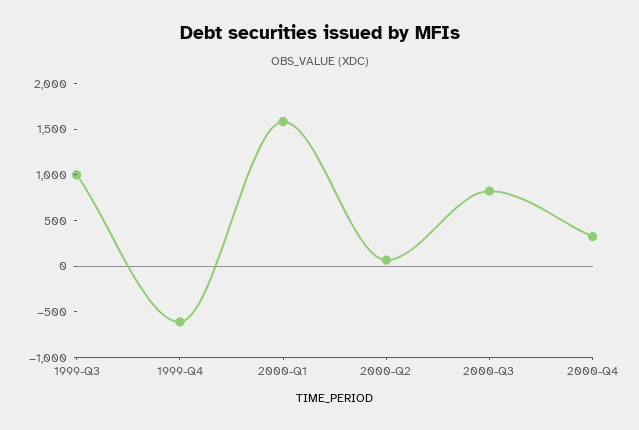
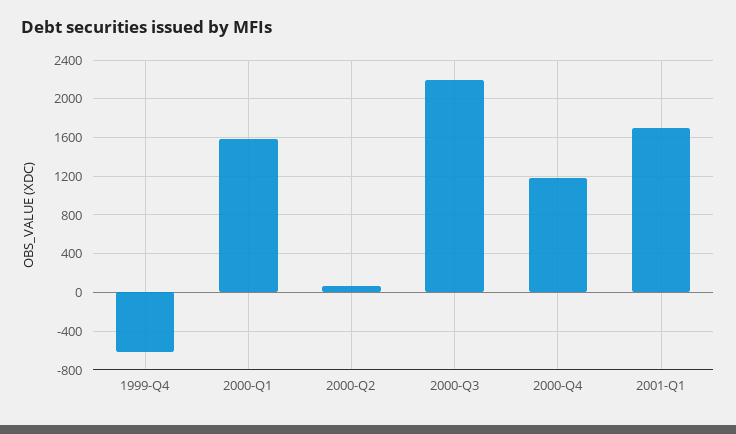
1999-Q3: 1000 -> none
2000-Q3: 800 -> 2200
2000-Q4: 300 -> 1200
2001-Q1: none -> 1700

